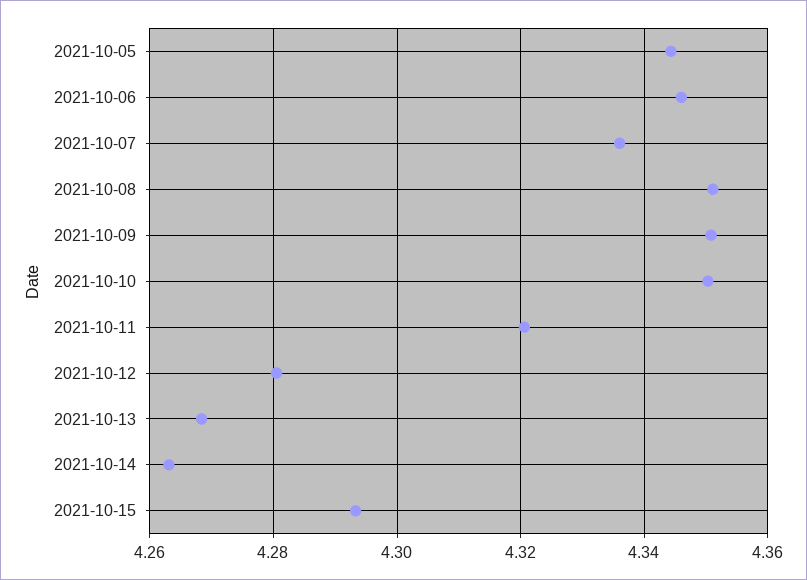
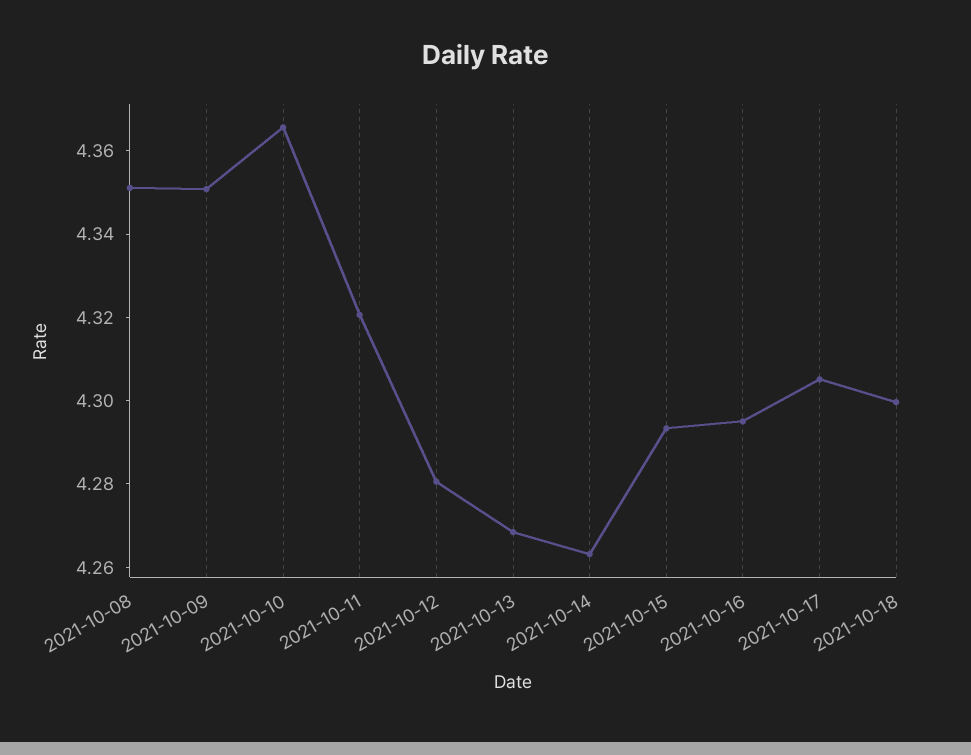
2021-10-05: 4.344 -> none
2021-10-06: 4.346 -> none
2021-10-07: 4.336 -> none
2021-10-10: 4.35 -> 4.365
2021-10-16: none -> 4.295
2021-10-17: none -> 4.305
2021-10-18: none -> 4.3

